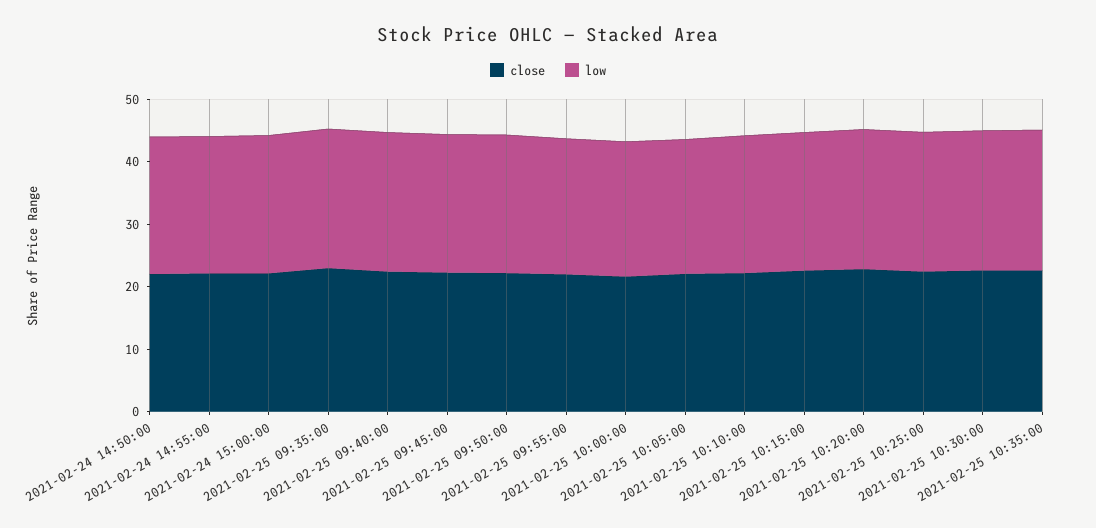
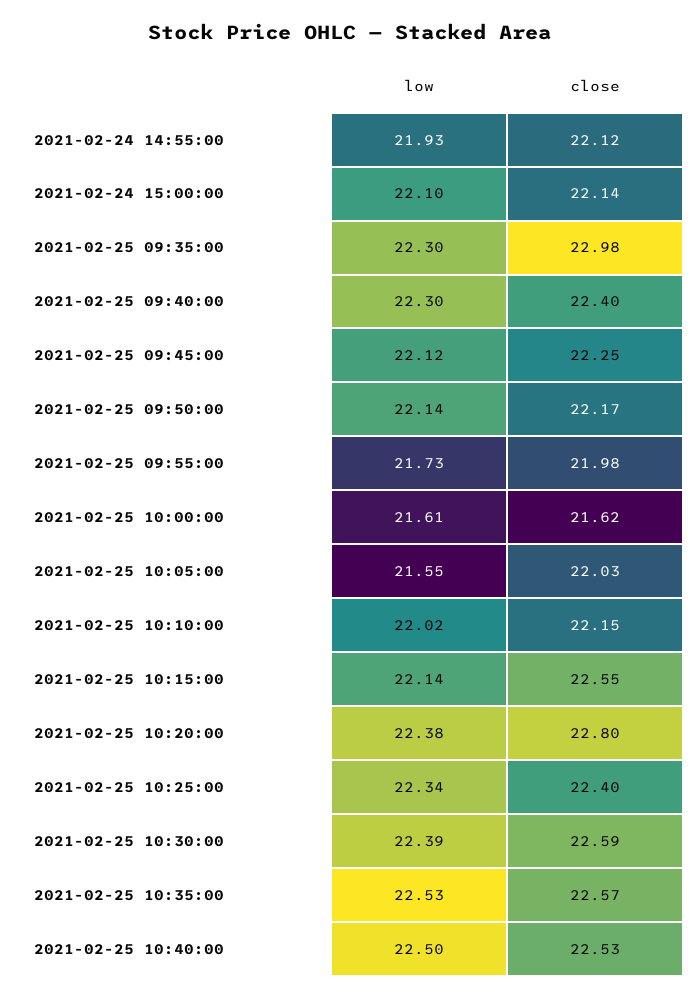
close, 2021-02-24 14:50:00: 22 -> none
low, 2021-02-24 14:50:00: 22 -> none
low, 2021-02-25 10:40:00: none -> 22.5
close, 2021-02-25 10:40:00: none -> 22.53

